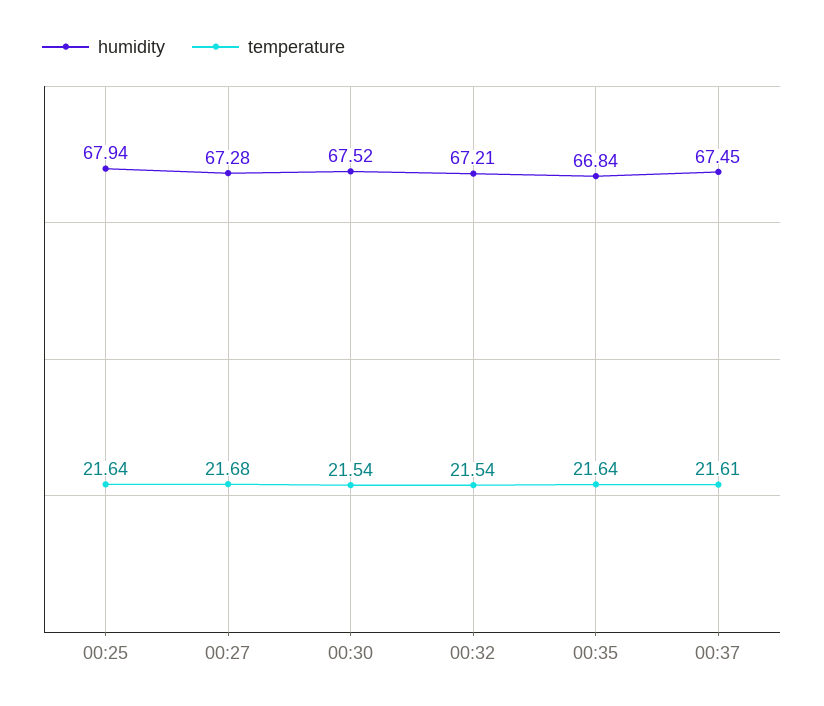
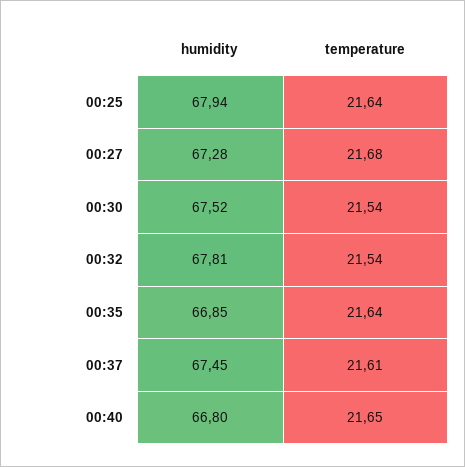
humidity, 00:32: 67.21 -> 67.81
humidity, 00:35: 66.84 -> 66.85
humidity, 00:40: none -> 66.8
temperature, 00:40: none -> 21.65

